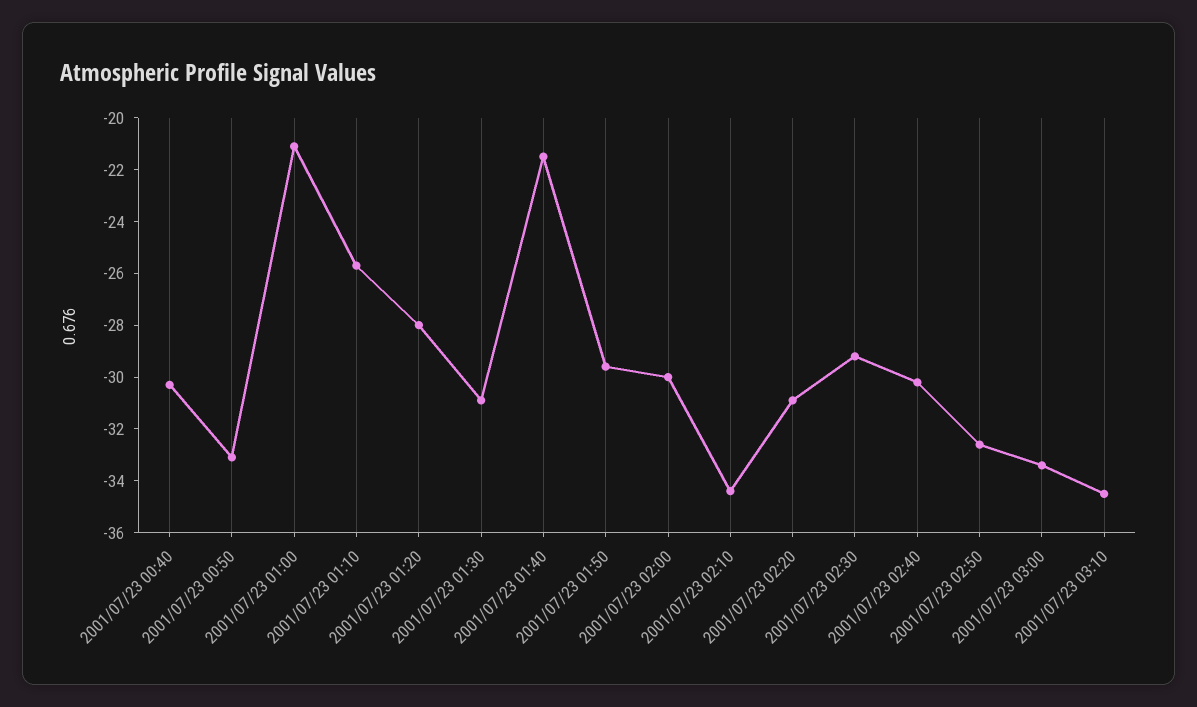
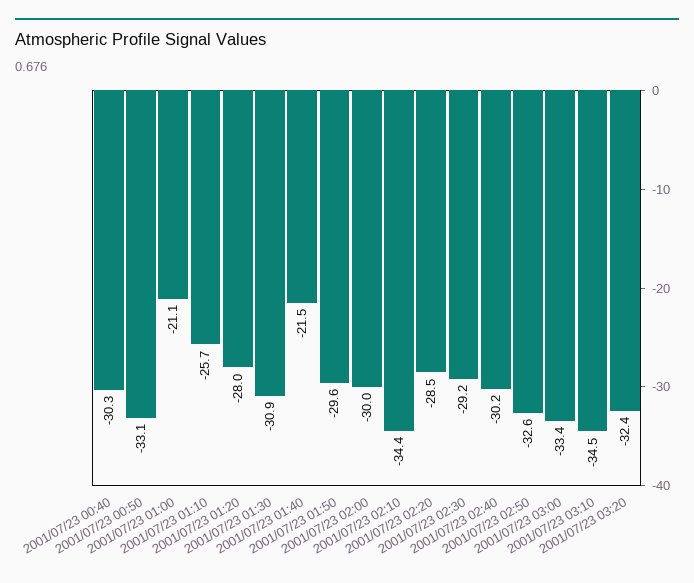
2001/07/23 02:20: -31 -> -28.5
2001/07/23 03:20: none -> -32.4

